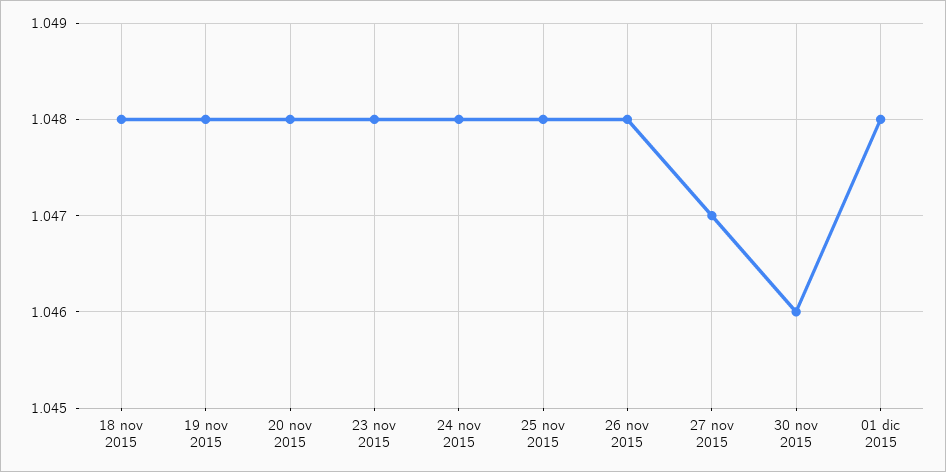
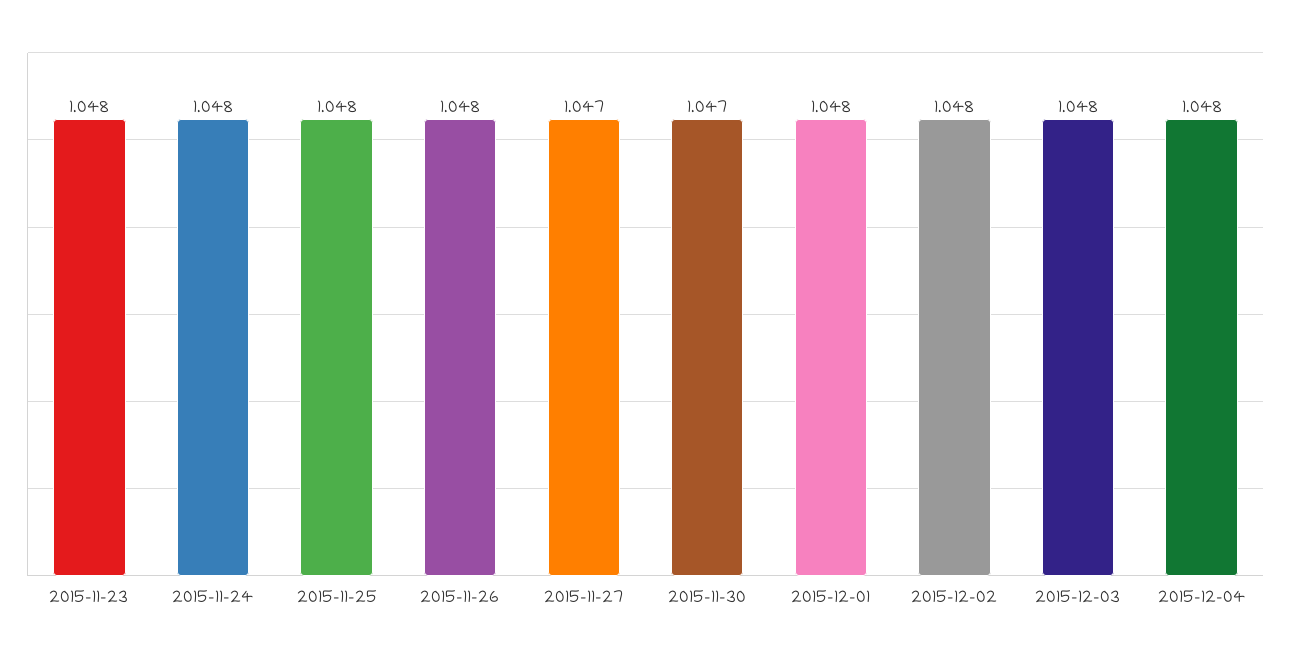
18 nov 2015: 1.048 -> none
19 nov 2015: 1.048 -> none
20 nov 2015: 1.048 -> none
30 nov 2015: 1.046 -> 1.047
2015-12-02: none -> 1.048
2015-12-03: none -> 1.048
2015-12-04: none -> 1.048

